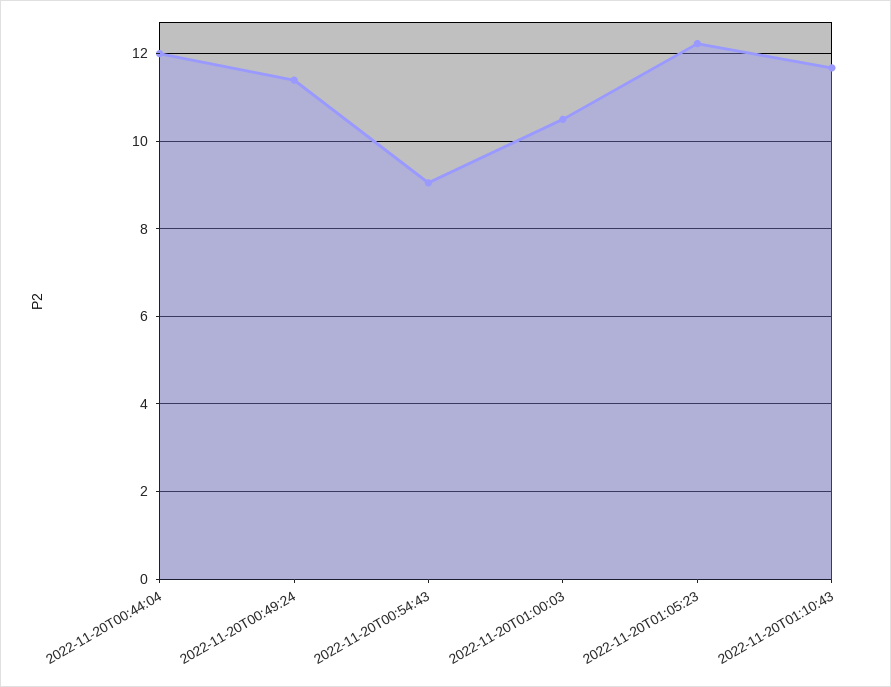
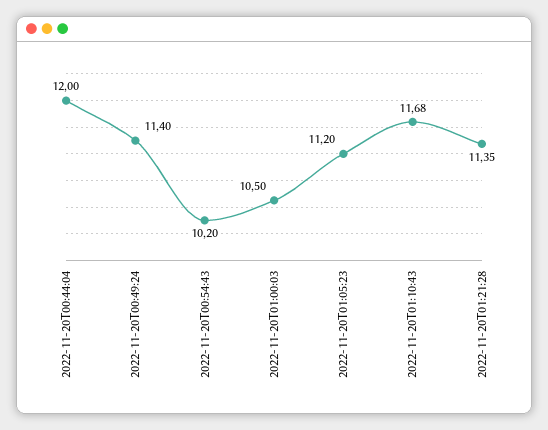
2022-11-20T00:54:43: 9 -> 10.2
2022-11-20T01:05:23: 12.2 -> 11.2
2022-11-20T01:21:28: none -> 11.35

